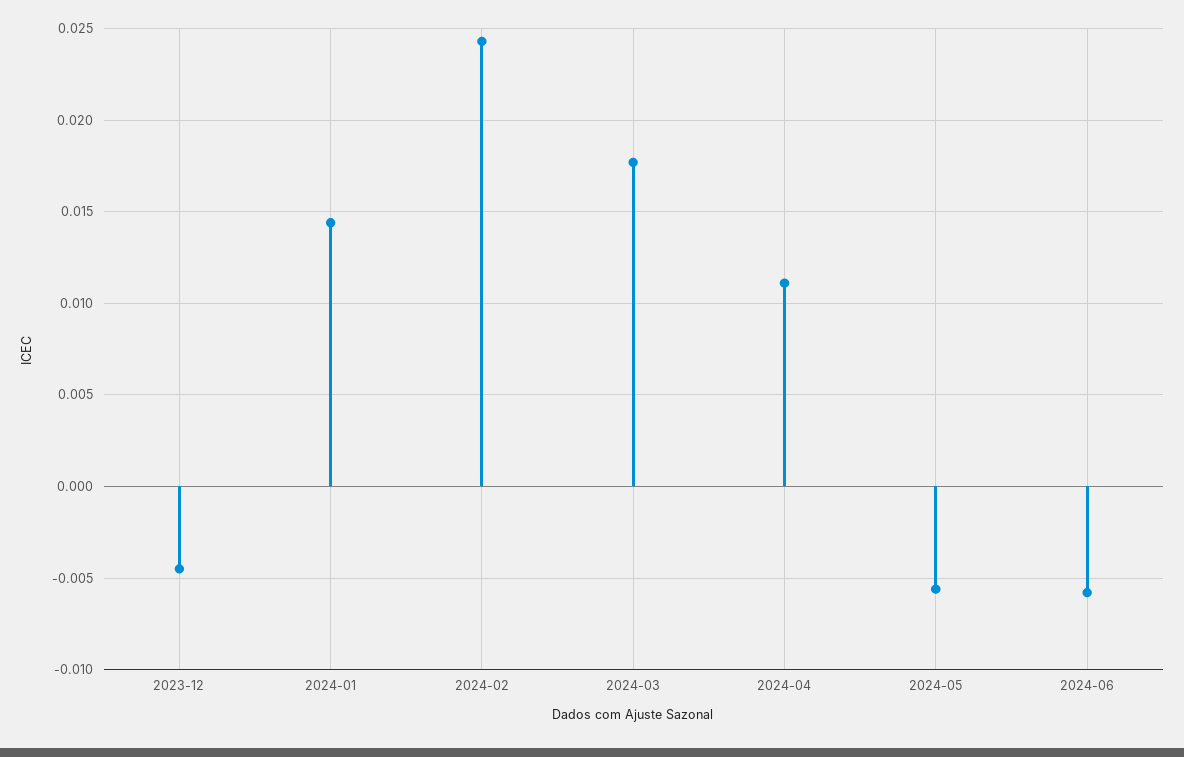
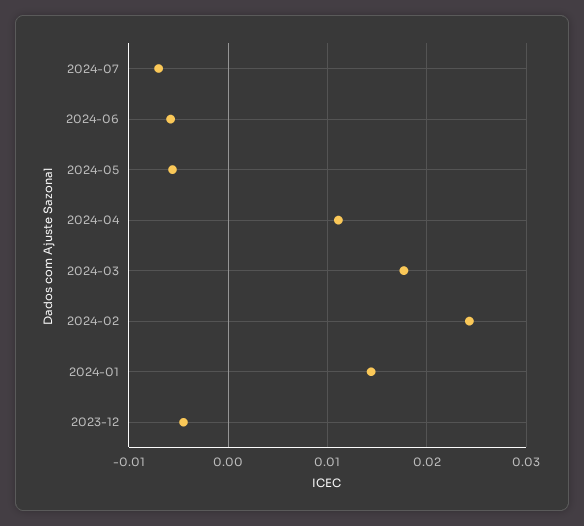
2024-07: none -> -0.007

